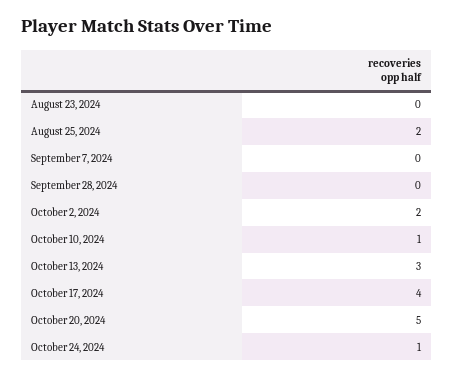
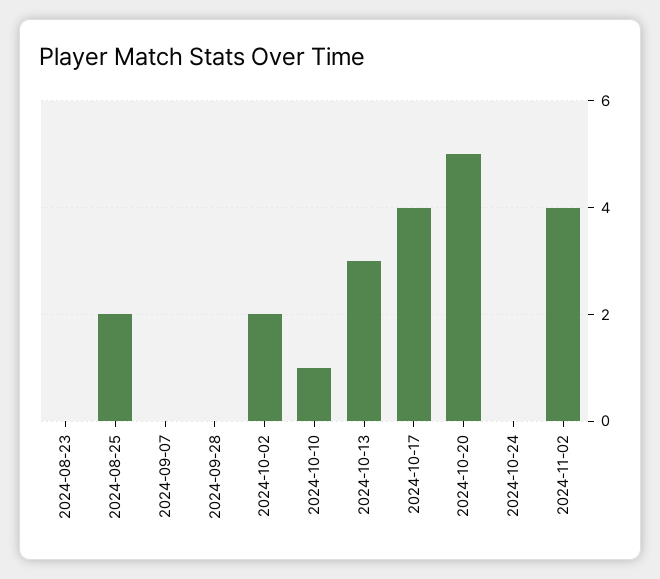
October 24, 2024: 1 -> 0
2024-11-02: none -> 4

